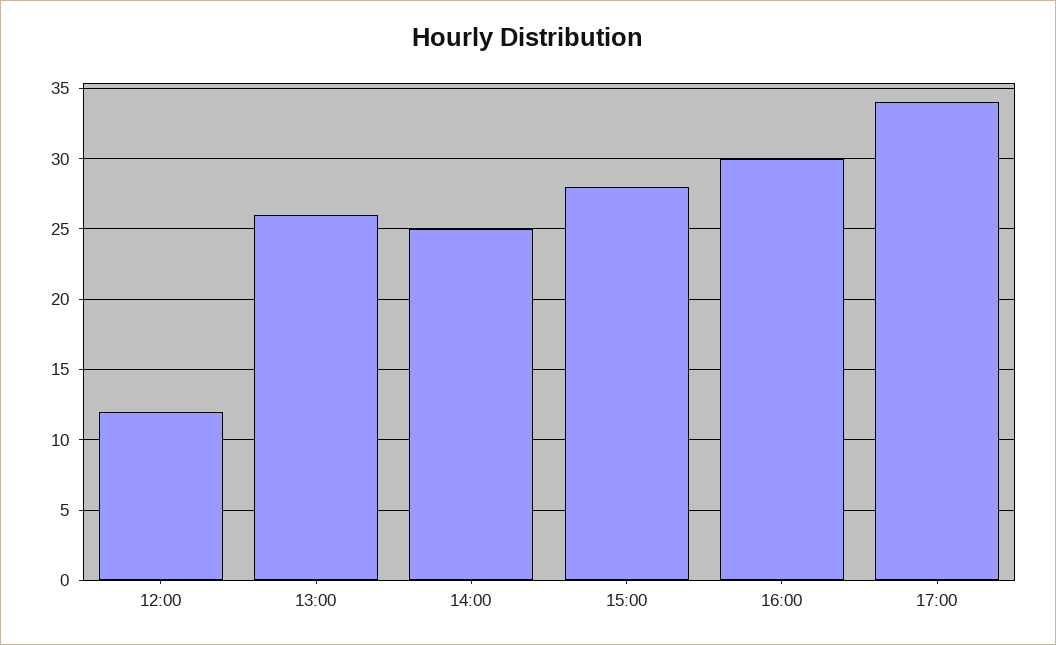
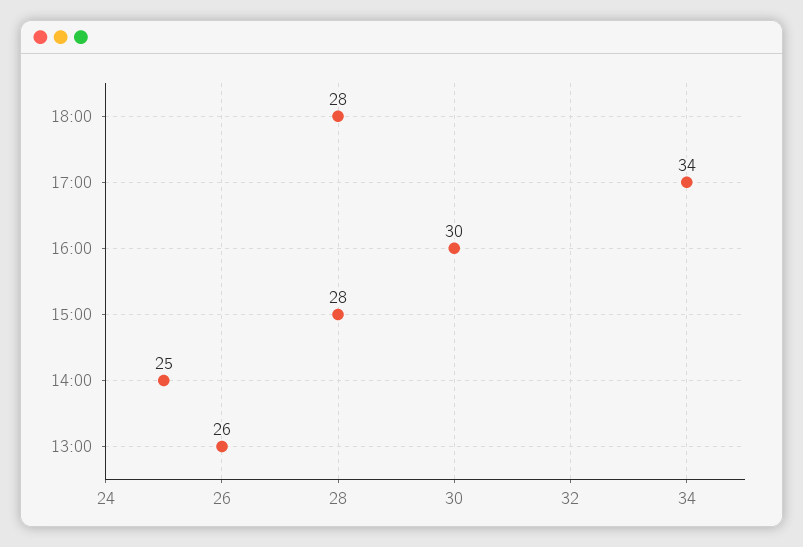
12:00: 12 -> none
18:00: none -> 28

